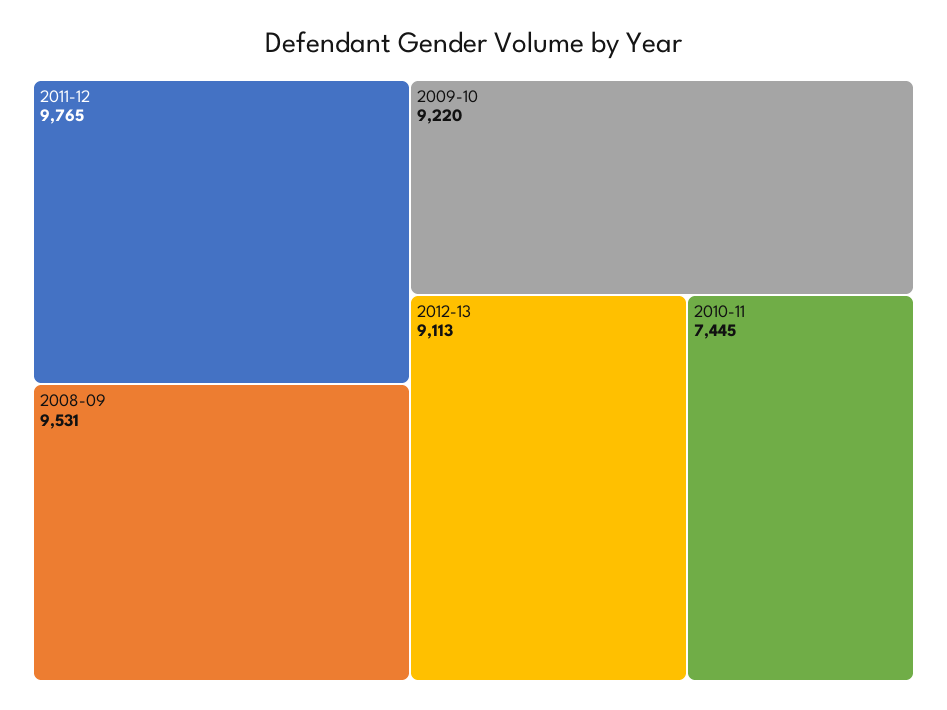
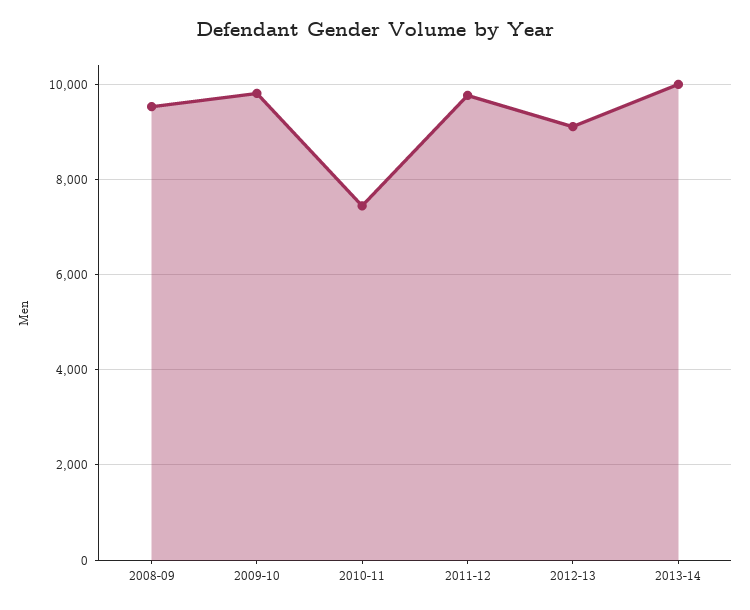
2009-10: 9220 -> 9800
2013-14: none -> 10000

